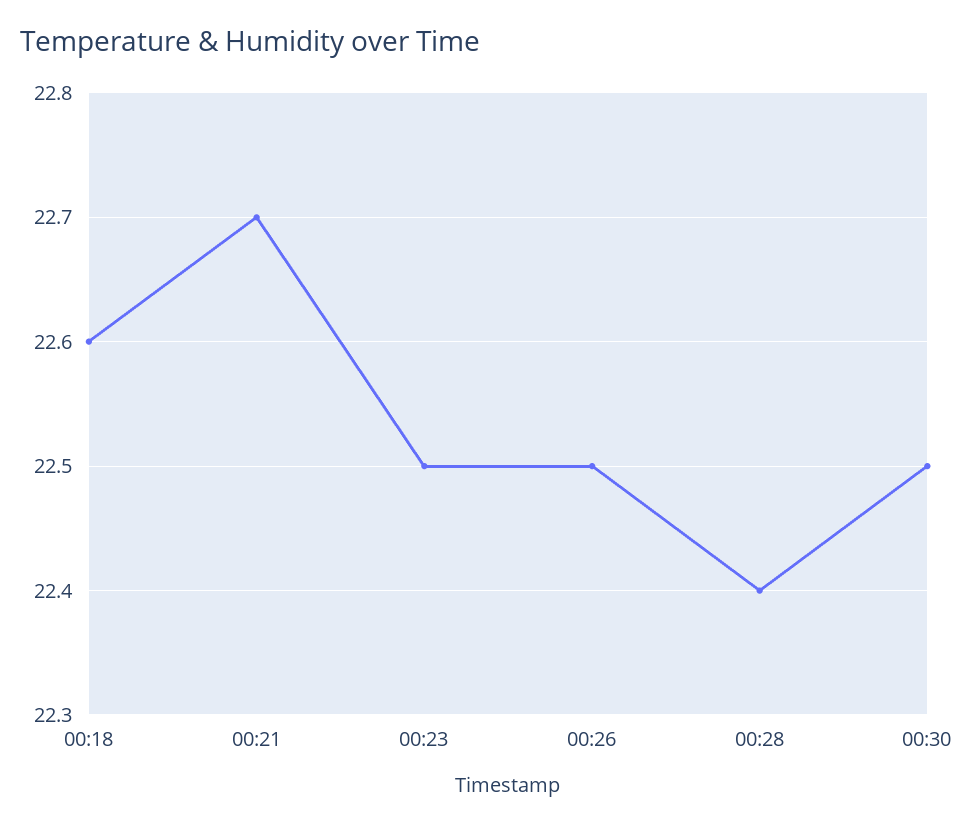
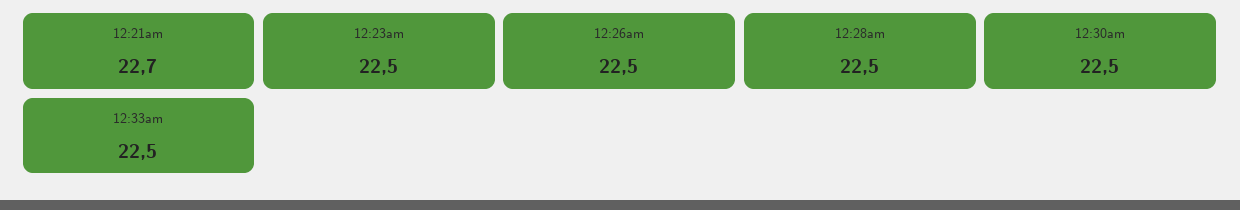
00:18: 22.6 -> none
00:28: 22.4 -> 22.5
12:33am: none -> 22.5

